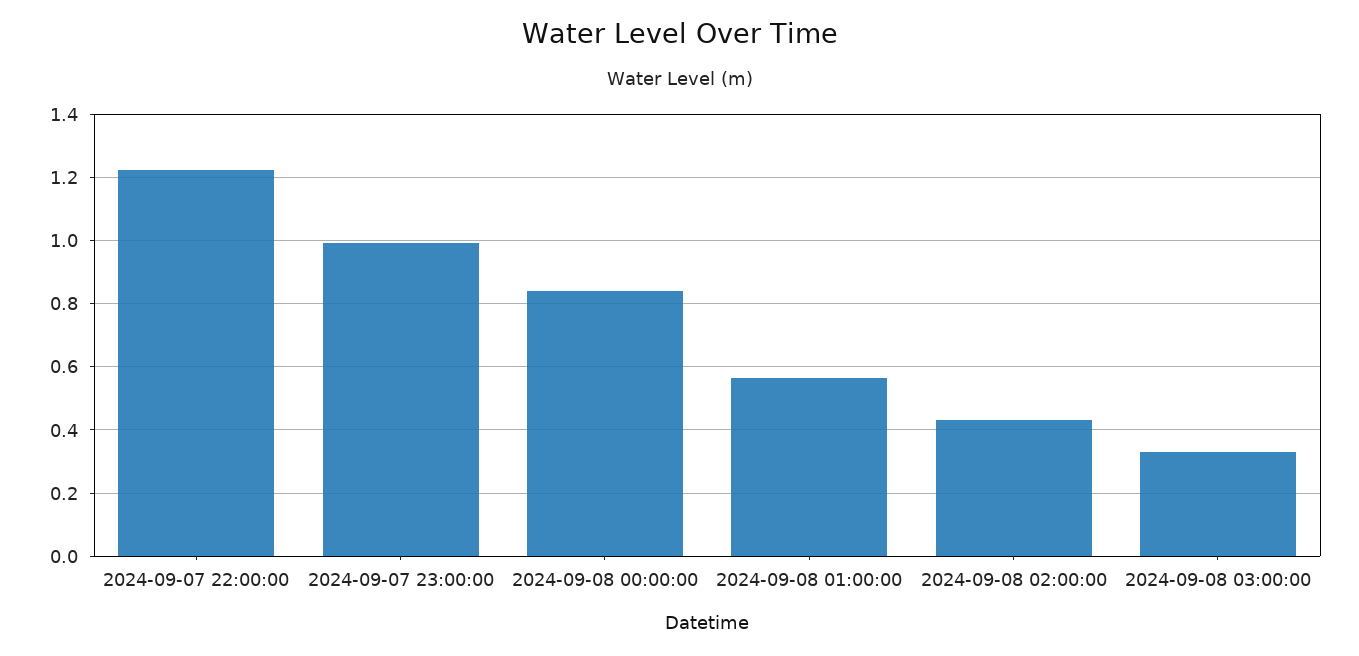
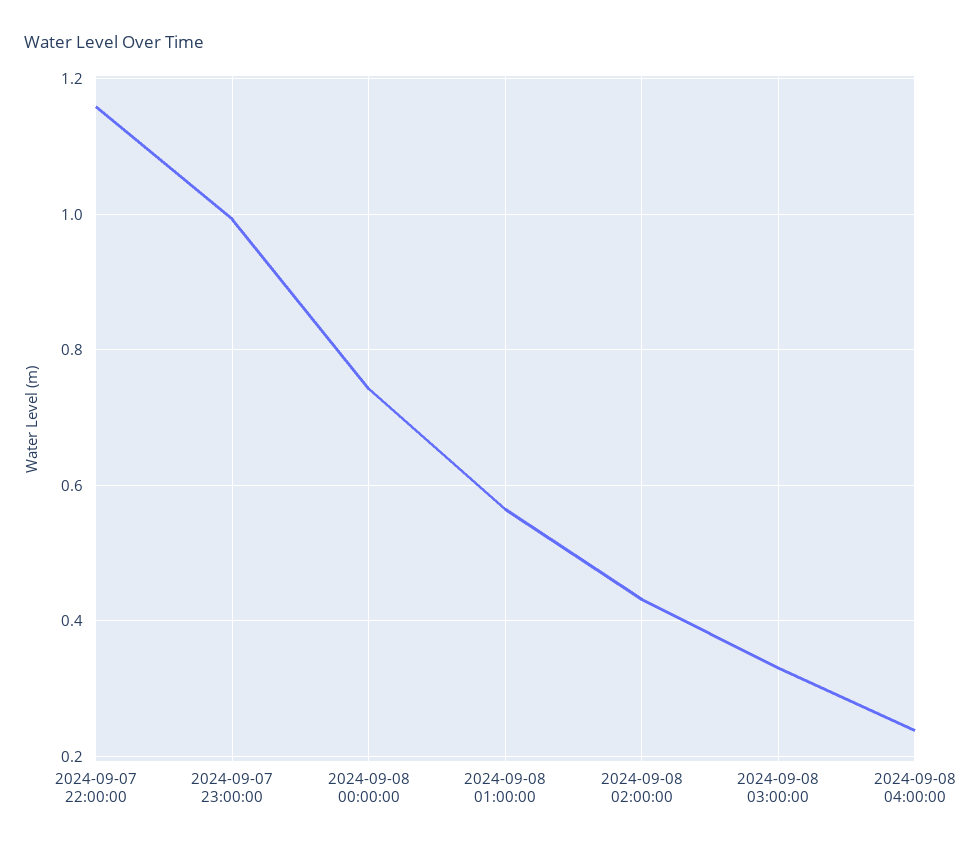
2024-09-07 22:00:00: 1.22 -> 1.16
2024-09-08 00:00:00: 0.84 -> 0.74
2024-09-08 04:00:00: none -> 0.24

